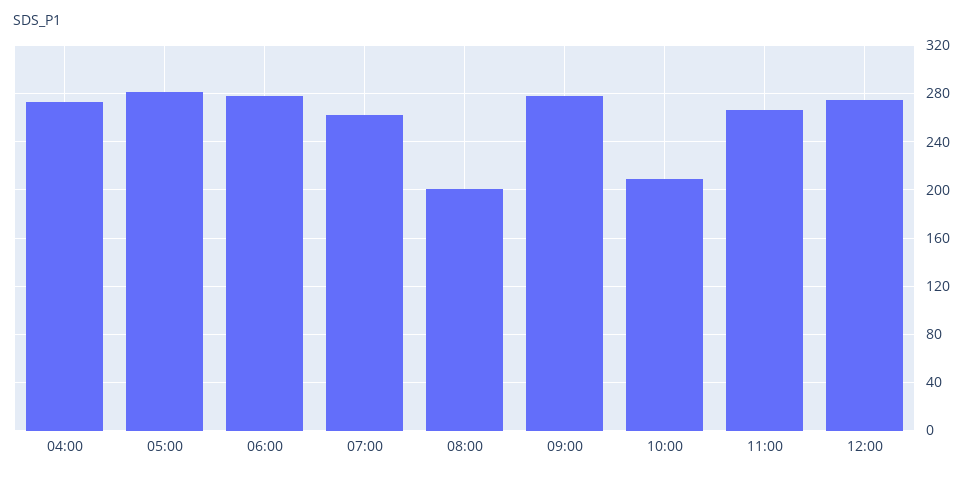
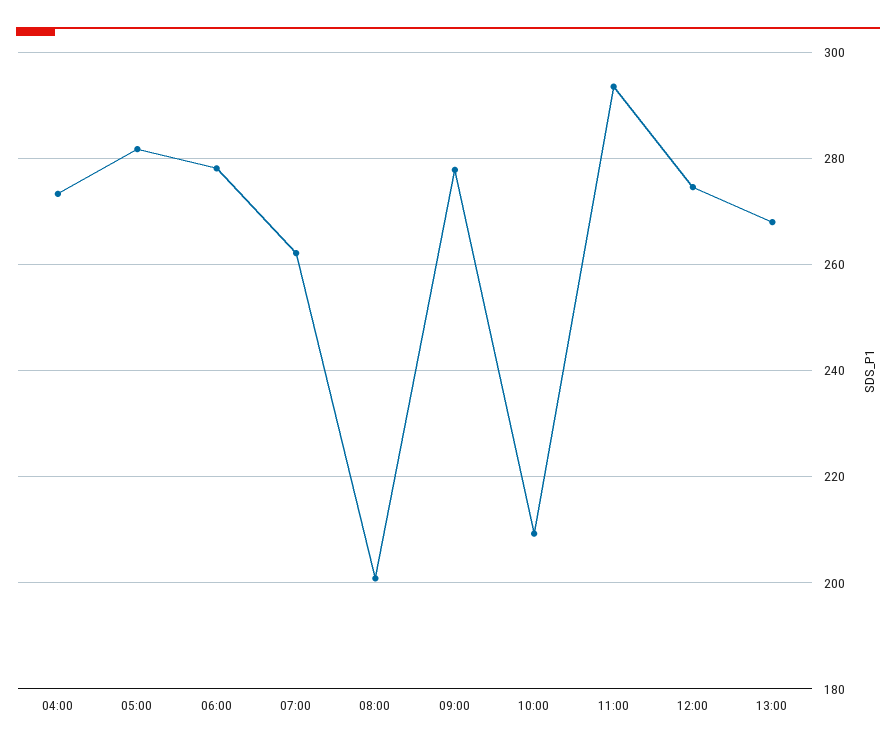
11:00: 265 -> 294
13:00: none -> 268

